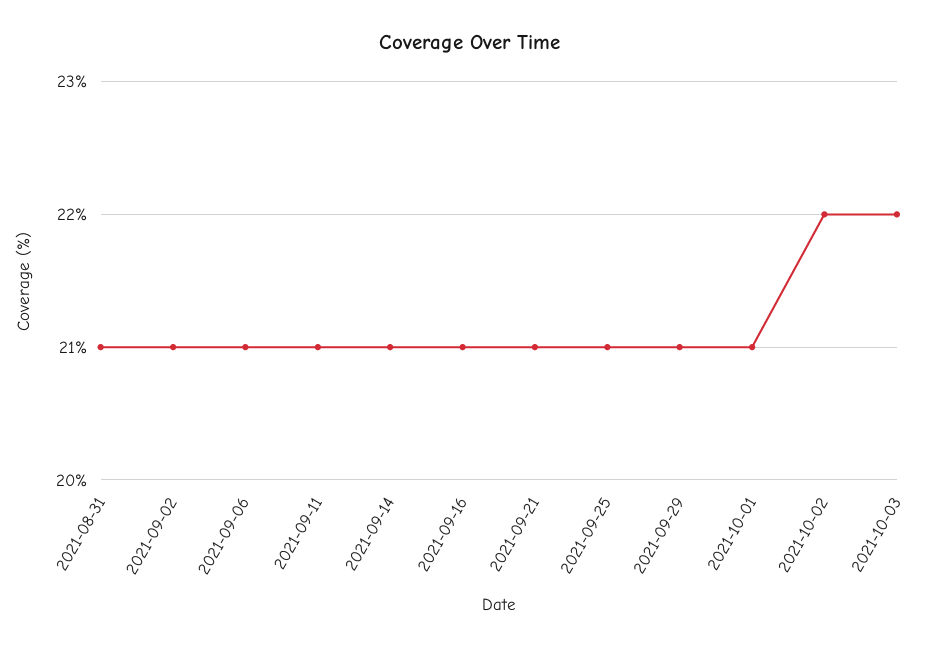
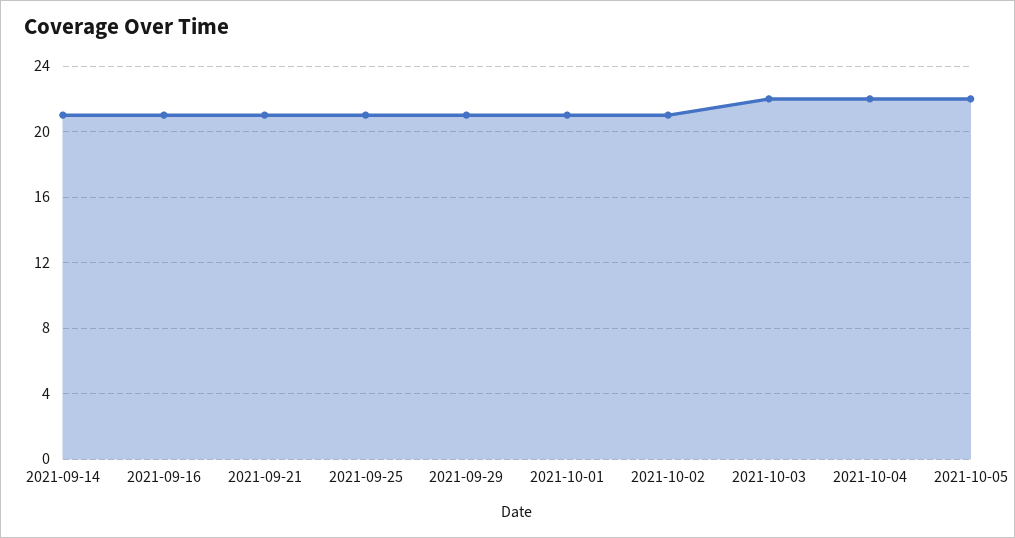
2021-08-31: 21 -> none
2021-09-02: 21 -> none
2021-09-06: 21 -> none
2021-09-11: 21 -> none
2021-10-02: 22 -> 21
2021-10-04: none -> 22
2021-10-05: none -> 22

